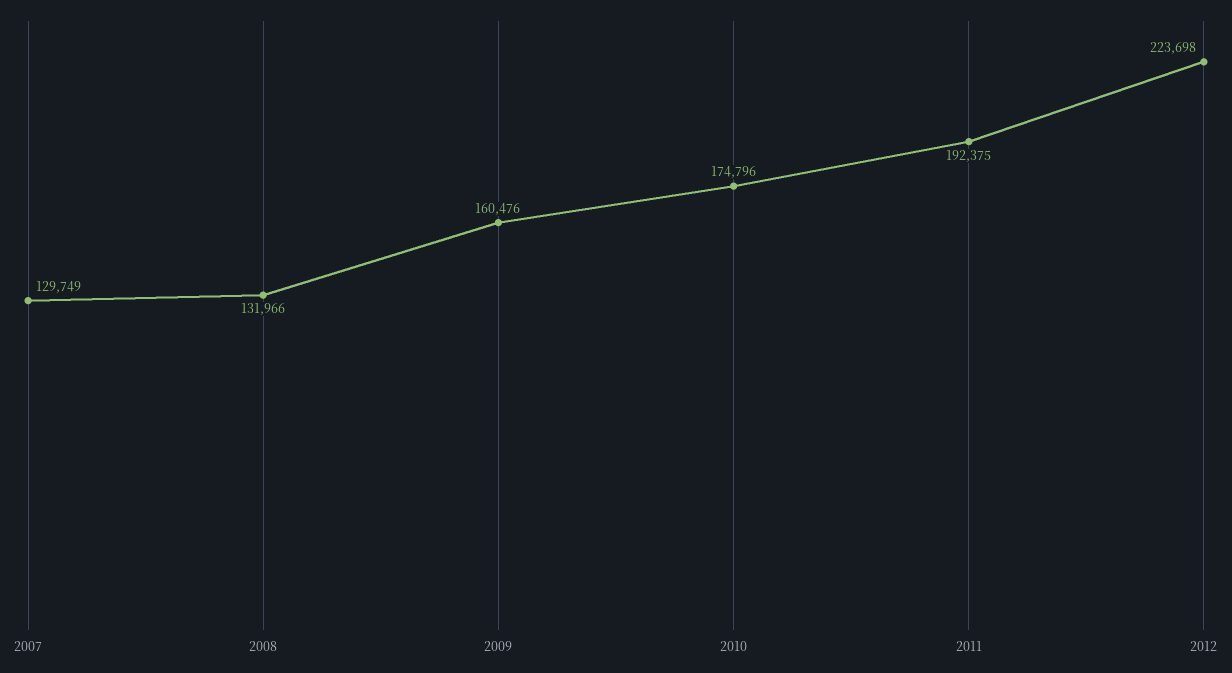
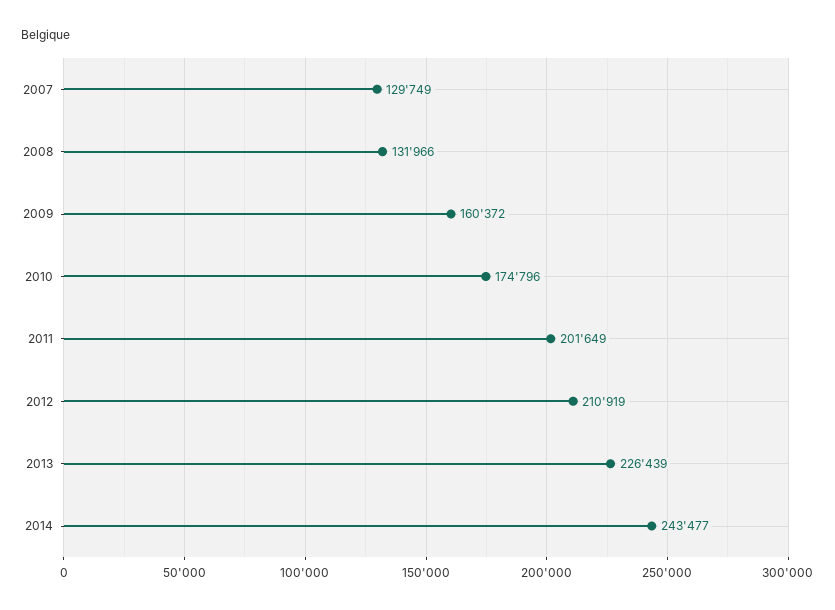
2009: 160476 -> 160372
2011: 192375 -> 201649
2012: 223698 -> 210919
2013: none -> 226439
2014: none -> 243477

